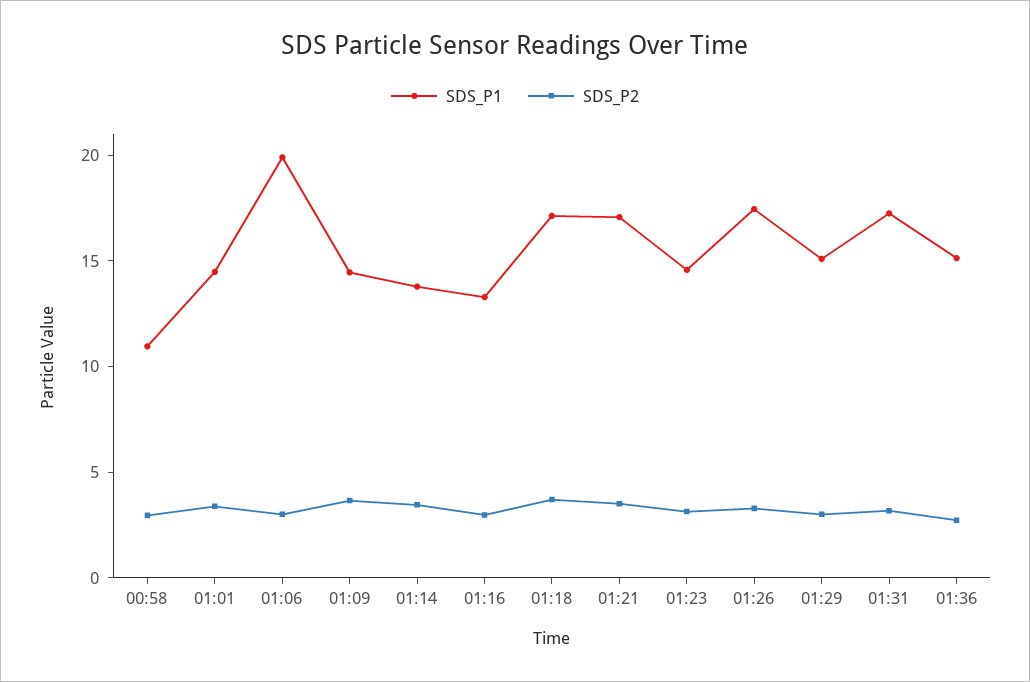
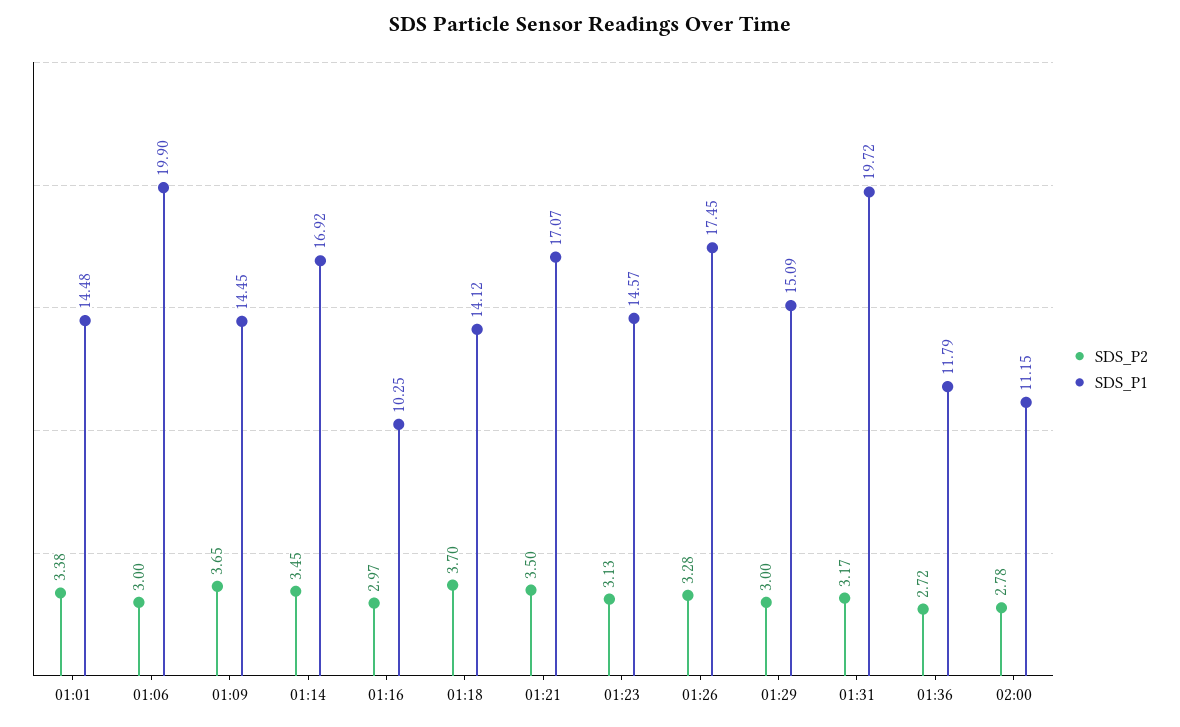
SDS_P1, 00:58: 11 -> none
SDS_P2, 00:58: 3 -> none
SDS_P1, 01:14: 14 -> 16.92
SDS_P1, 01:16: 13 -> 10.25
SDS_P1, 01:18: 17 -> 14.12
SDS_P1, 01:31: 17 -> 19.72
SDS_P1, 01:36: 15 -> 11.79
SDS_P2, 02:00: none -> 2.78
SDS_P1, 02:00: none -> 11.15

